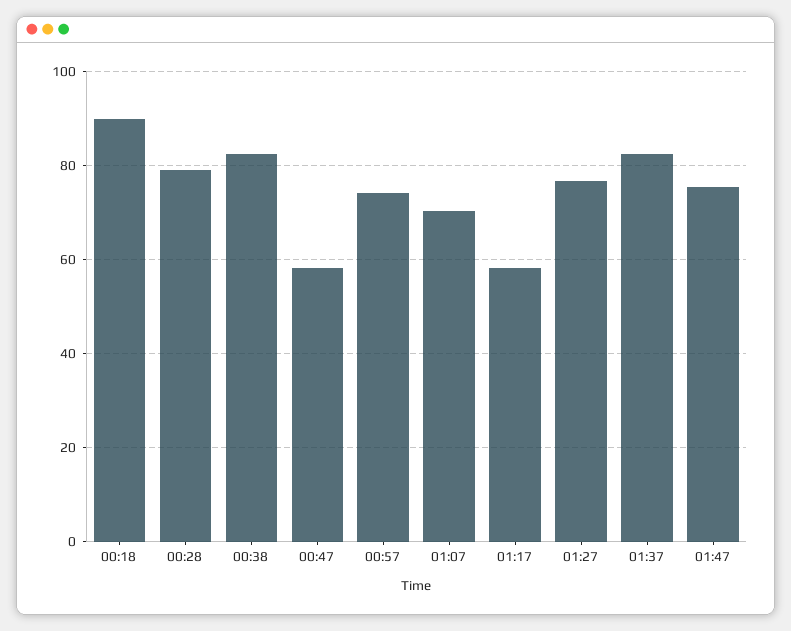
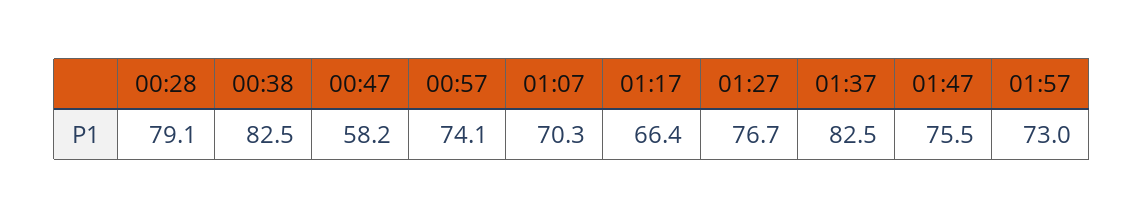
00:18: 90 -> none
01:17: 58 -> 66.4
01:57: none -> 73

